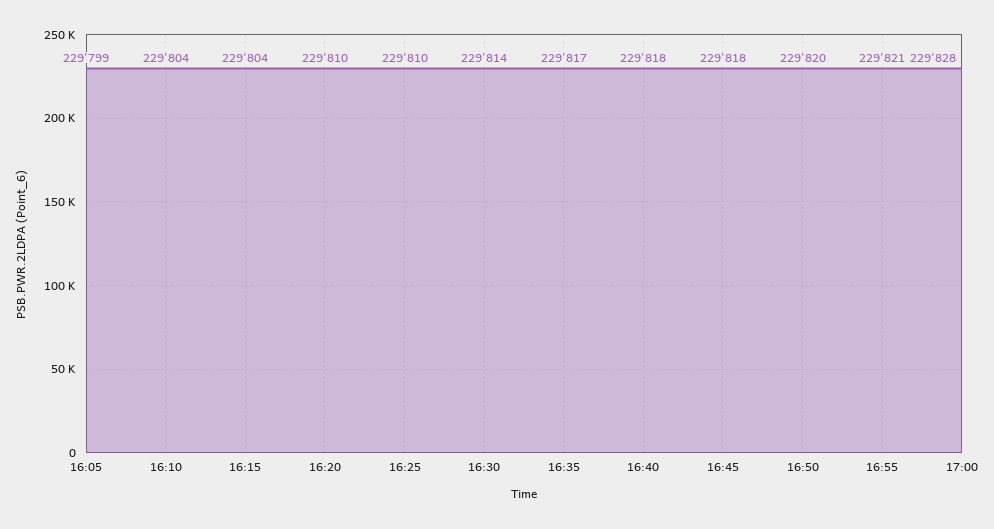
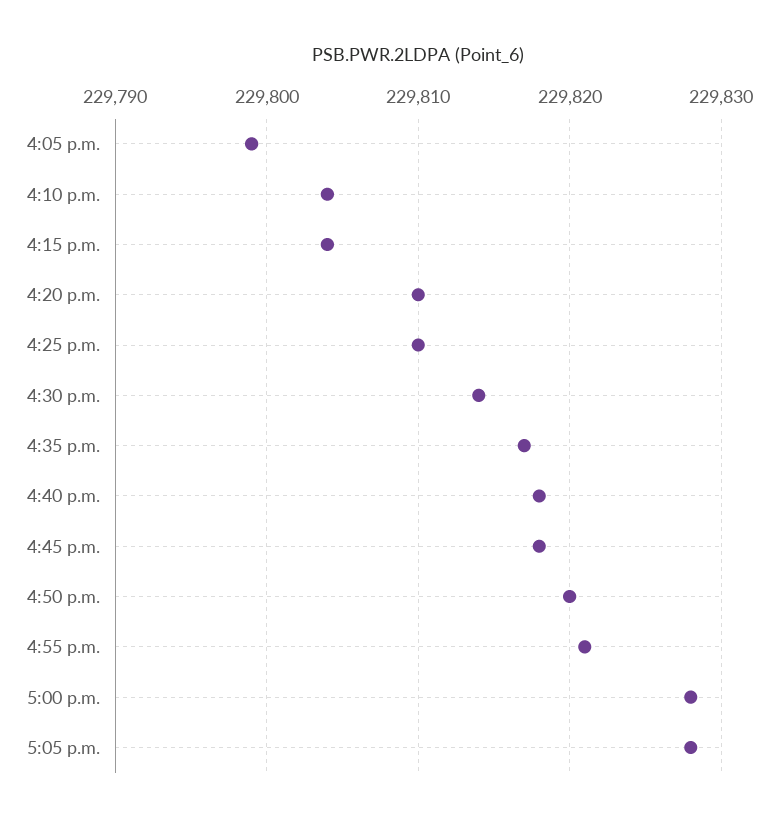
5:05 p.m.: none -> 229828

